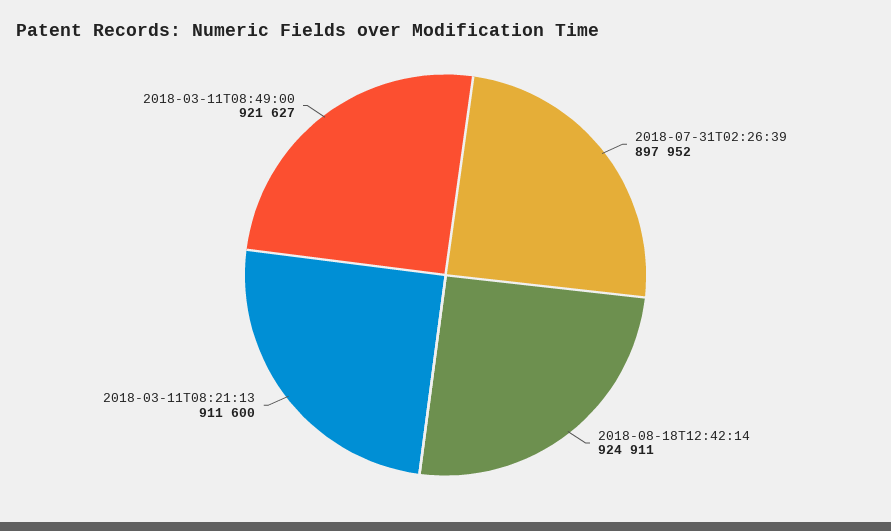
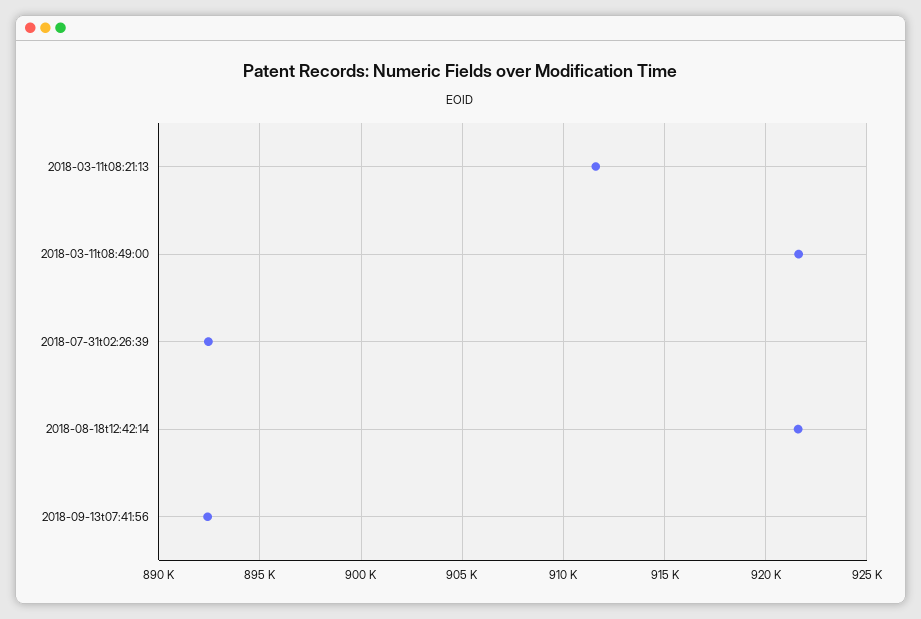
2018-07-31T02:26:39: 897952 -> 892500
2018-08-18T12:42:14: 924911 -> 921500
2018-09-13t07:41:56: none -> 892500

